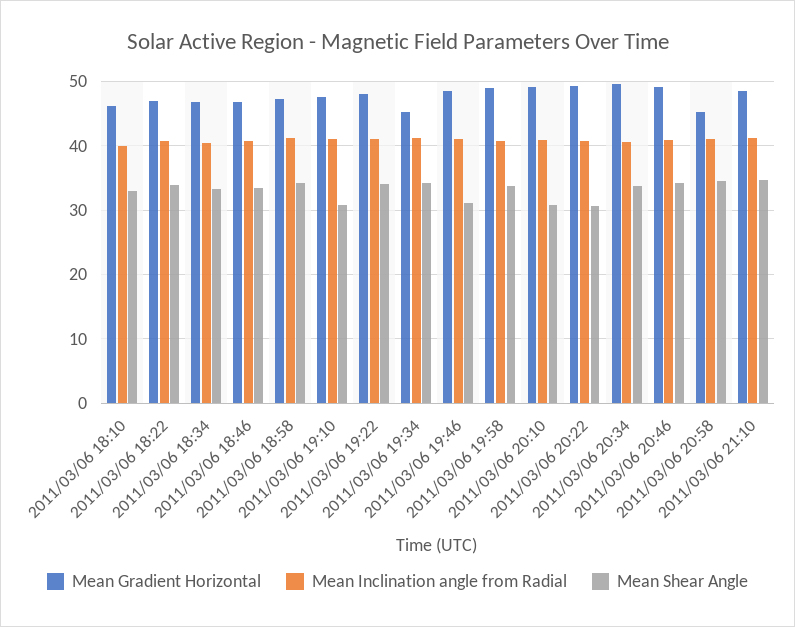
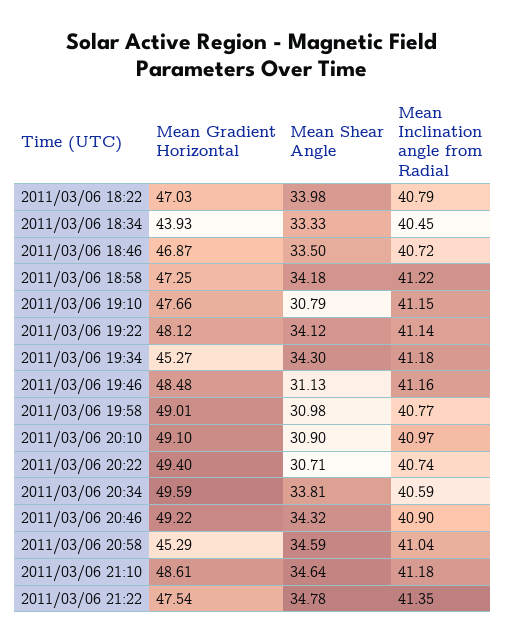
Mean Gradient Horizontal, 2011/03/06 18:10: 46 -> none
Mean Inclination angle from Radial, 2011/03/06 18:10: 40 -> none
Mean Shear Angle, 2011/03/06 18:10: 33 -> none
Mean Gradient Horizontal, 2011/03/06 18:34: 47 -> 43.93
Mean Shear Angle, 2011/03/06 19:58: 34 -> 30.98
Mean Gradient Horizontal, 2011/03/06 21:22: none -> 47.54
Mean Shear Angle, 2011/03/06 21:22: none -> 34.78
Mean Inclination angle from Radial, 2011/03/06 21:22: none -> 41.35

